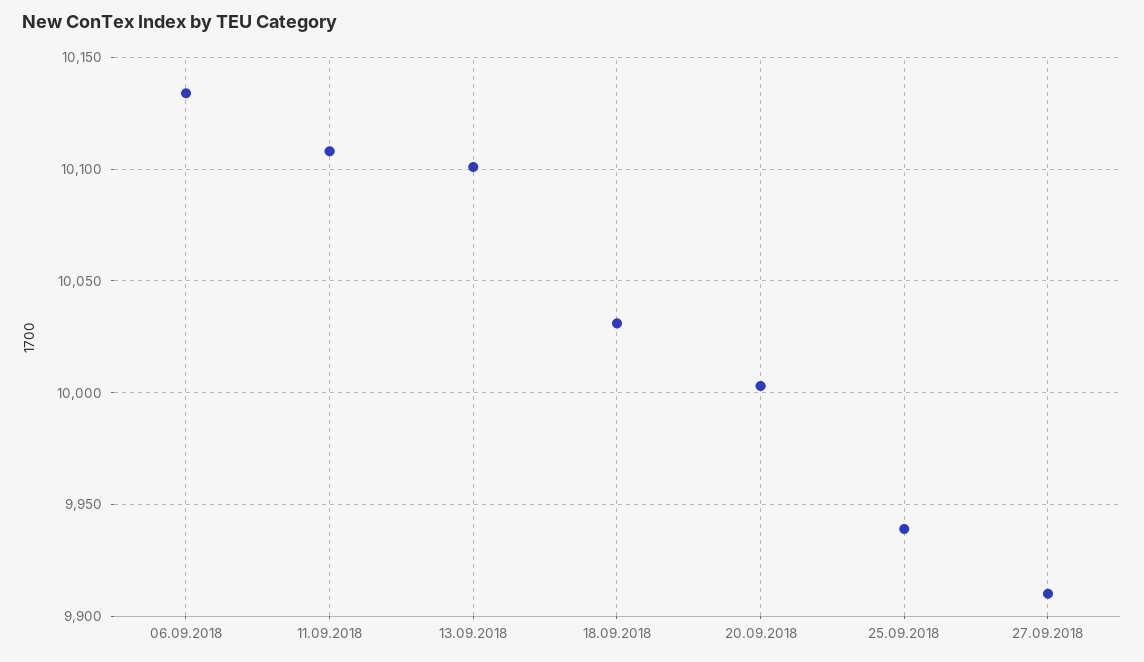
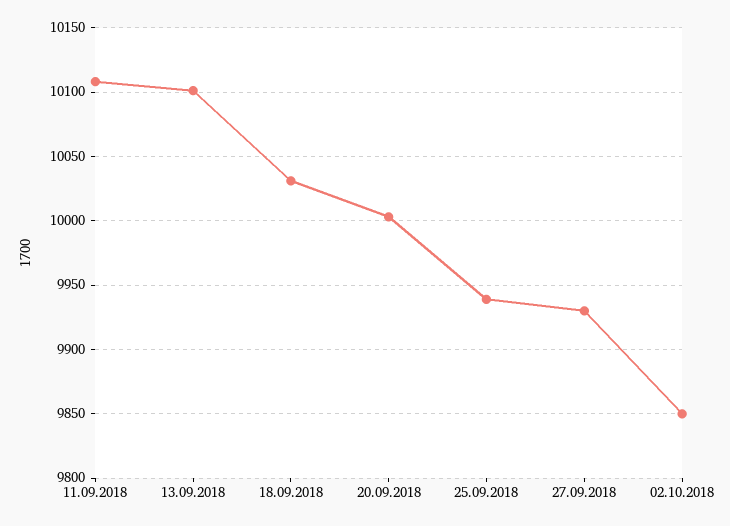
06.09.2018: 10135 -> none
27.09.2018: 9910 -> 9930
02.10.2018: none -> 9850

